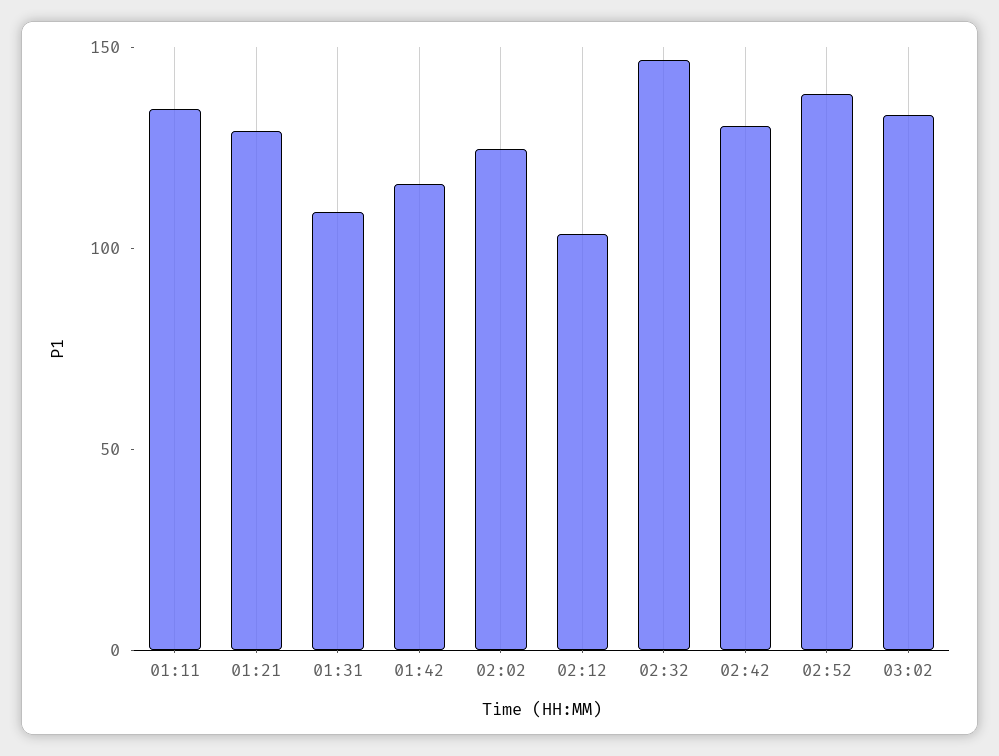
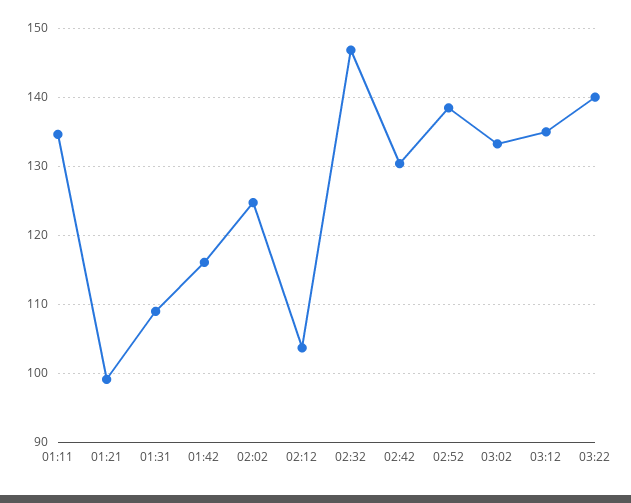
01:21: 130 -> 99
03:12: none -> 135
03:22: none -> 140

